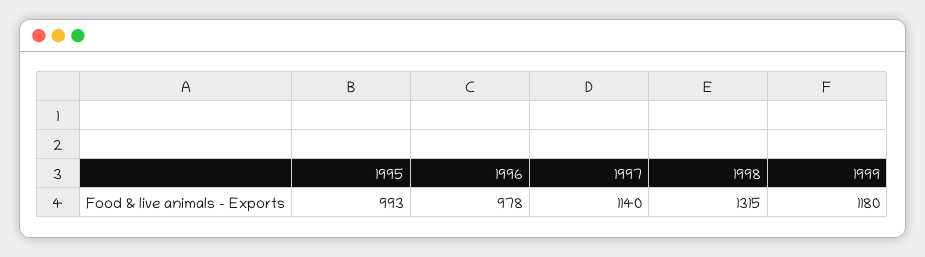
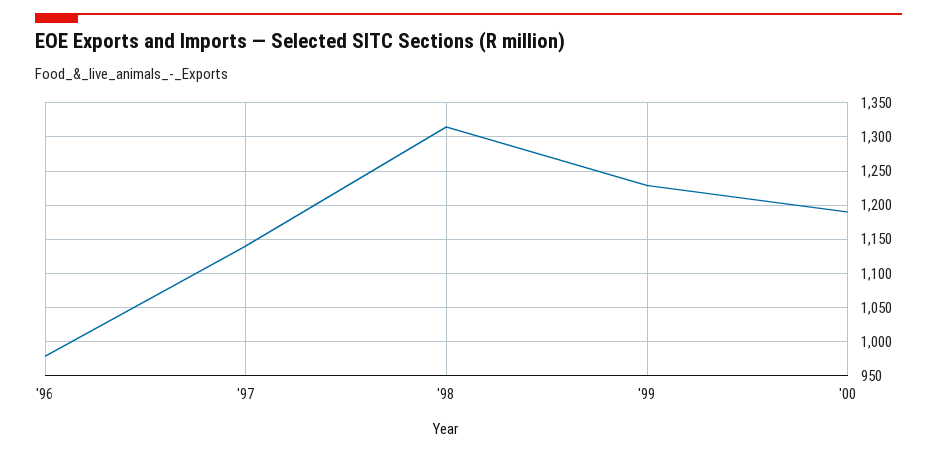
1995: 993 -> none
1999: 1180 -> 1230
'00: none -> 1190

